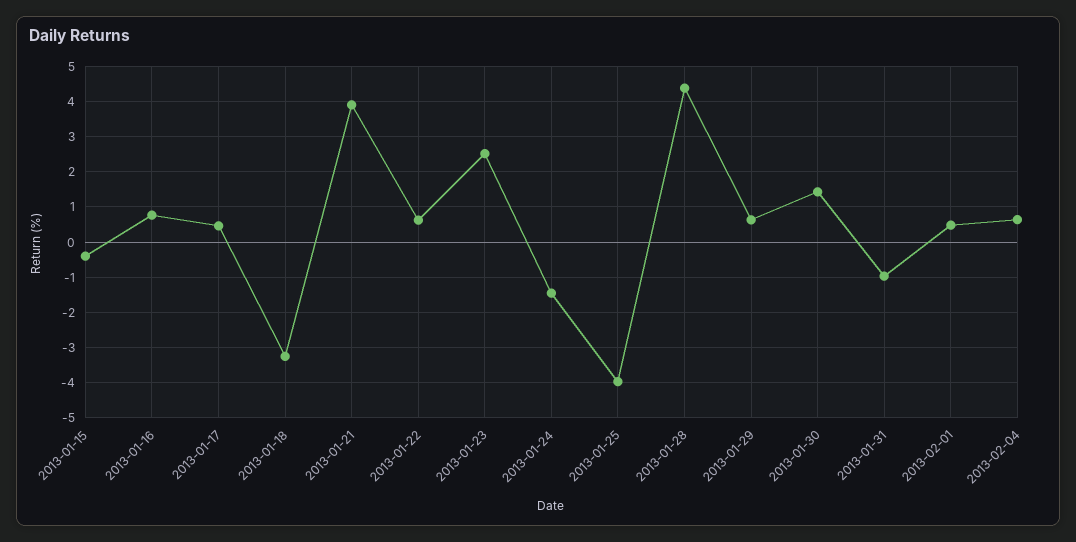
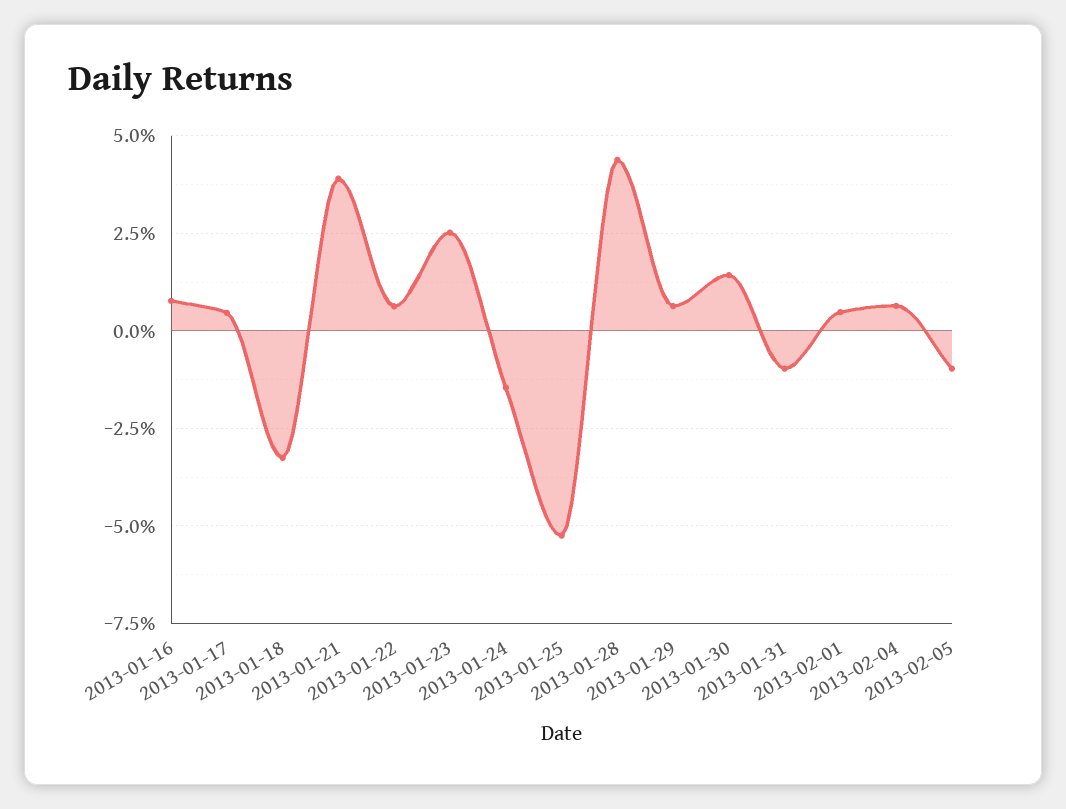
2013-01-15: -0.4 -> none
2013-01-25: -4 -> -5.25
2013-02-05: none -> -1

